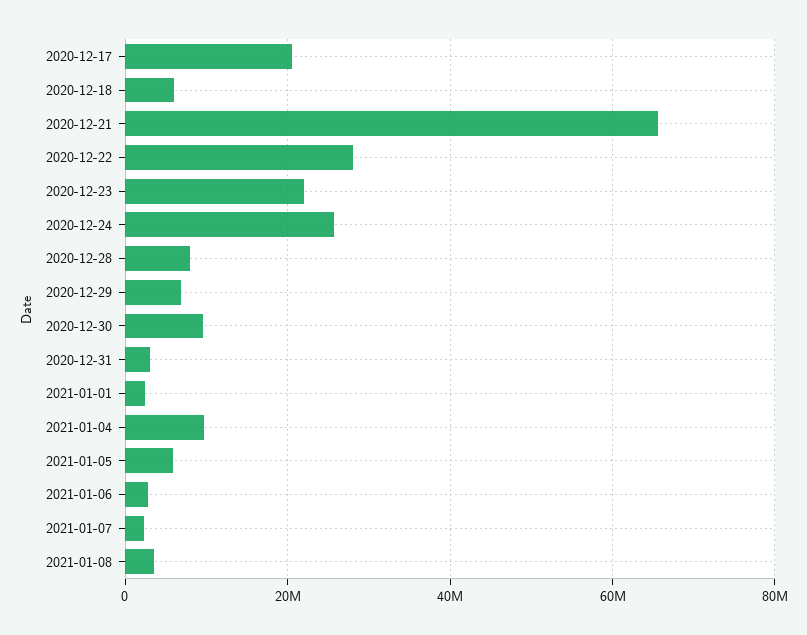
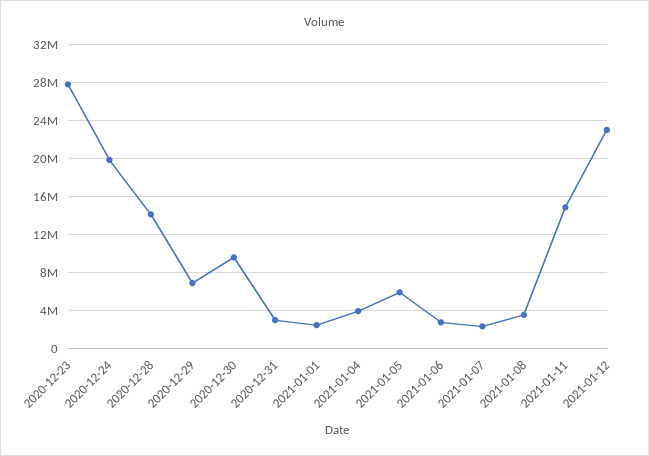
2020-12-17: 20000000 -> none
2020-12-18: 6000000 -> none
2020-12-21: 66000000 -> none
2020-12-22: 28000000 -> none
2020-12-23: 22000000 -> 28000000
2020-12-24: 26000000 -> 20000000
2020-12-28: 8000000 -> 14000000
2021-01-04: 10000000 -> 4000000
2021-01-11: none -> 15000000
2021-01-12: none -> 23000000

